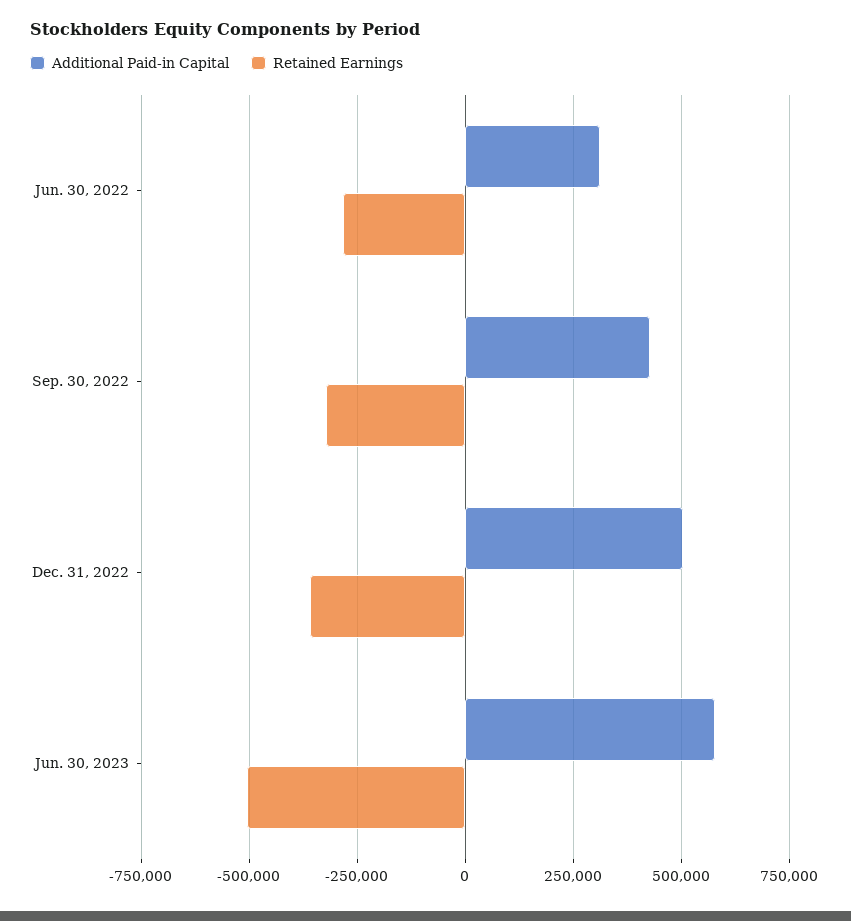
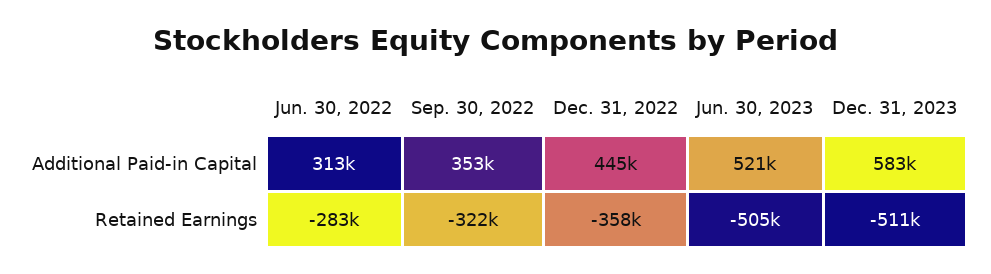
Additional Paid-in Capital, Sep. 30, 2022: 425000 -> 353000
Additional Paid-in Capital, Dec. 31, 2022: 500000 -> 445000
Additional Paid-in Capital, Jun. 30, 2023: 575000 -> 521000
Additional Paid-in Capital, Dec. 31, 2023: none -> 583000
Retained Earnings, Dec. 31, 2023: none -> -511000

